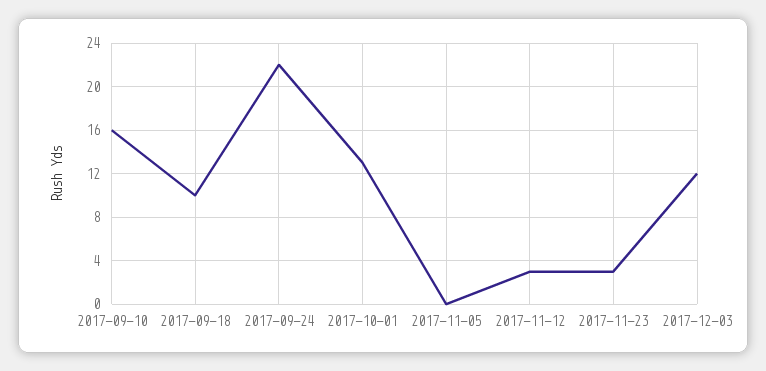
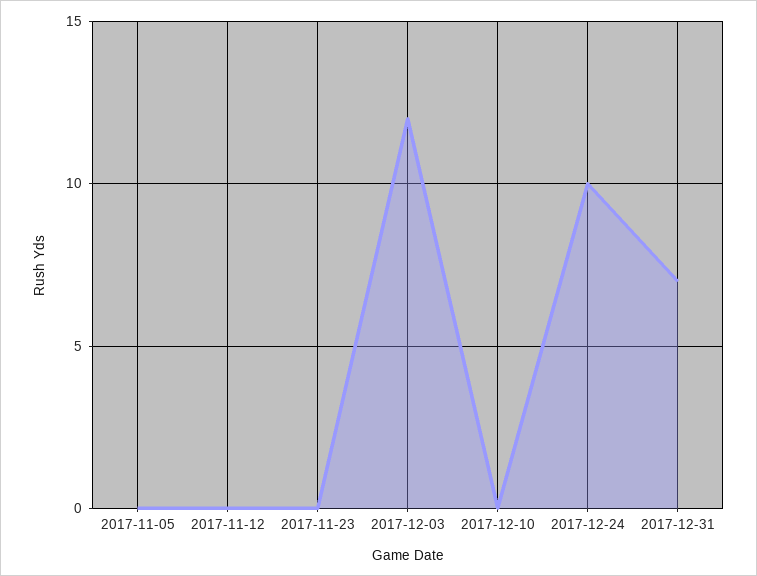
2017-09-10: 16 -> none
2017-09-18: 10 -> none
2017-09-24: 22 -> none
2017-10-01: 13 -> none
2017-11-12: 3 -> 0
2017-11-23: 3 -> 0
2017-12-10: none -> 0
2017-12-24: none -> 10
2017-12-31: none -> 7

